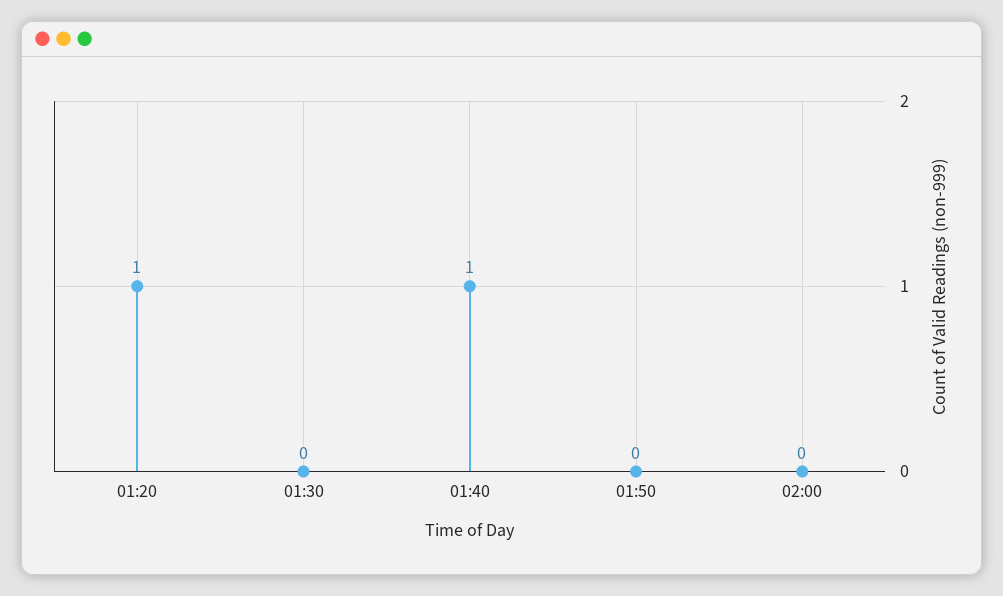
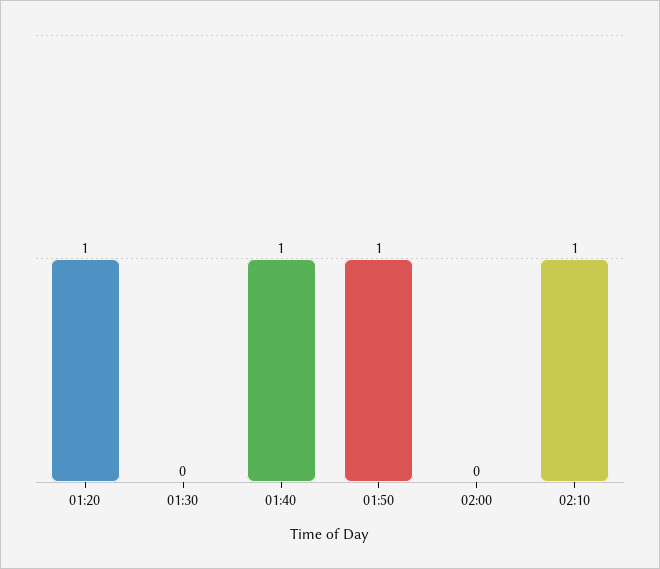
01:50: 0 -> 1
02:10: none -> 1

